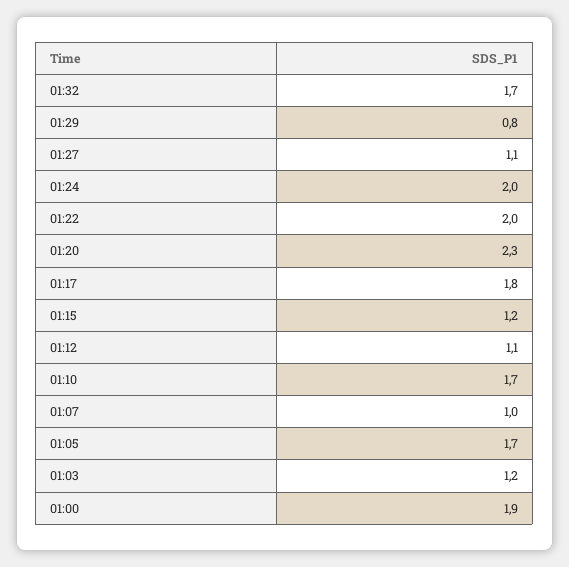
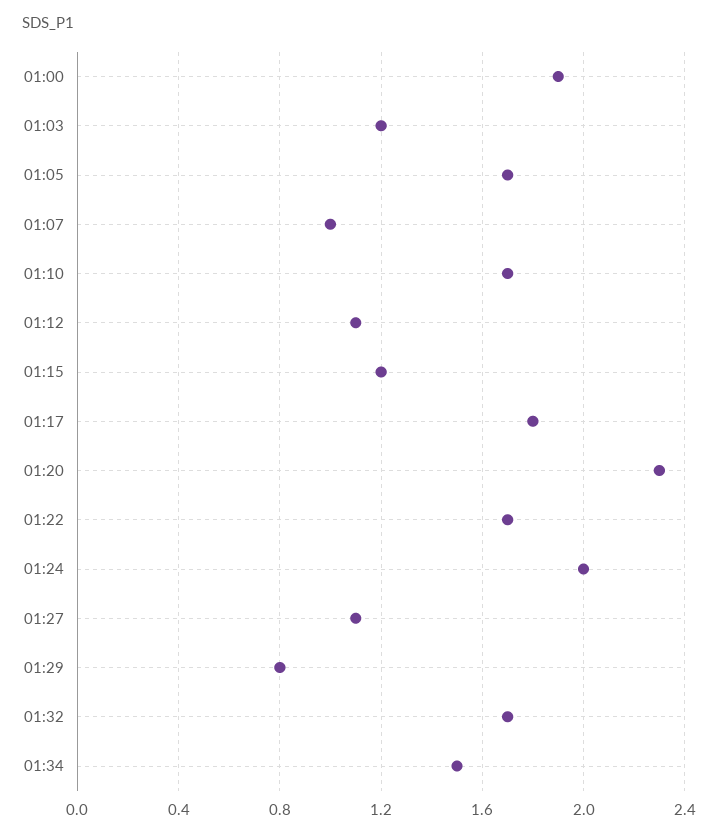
01:22: 2 -> 1.7
01:34: none -> 1.5

